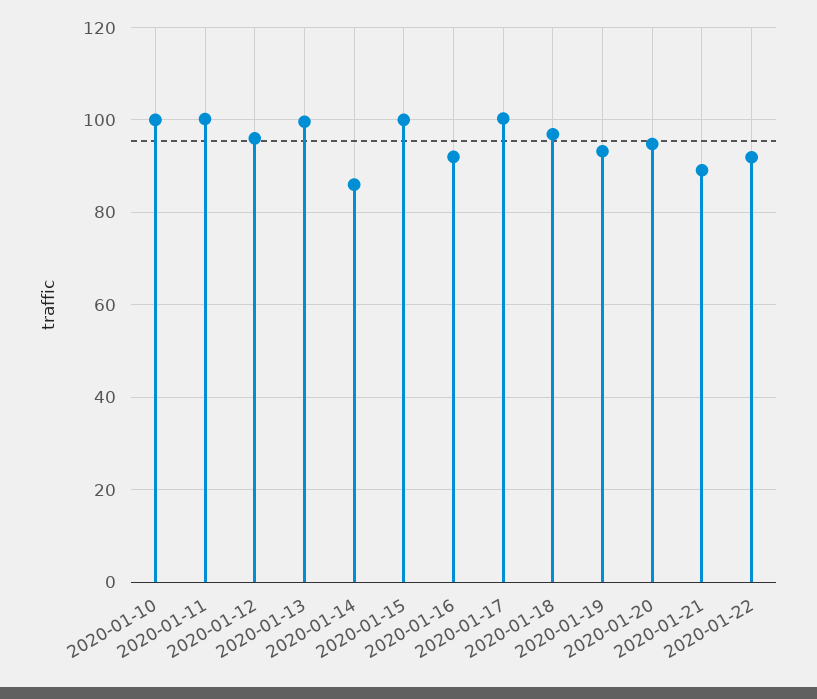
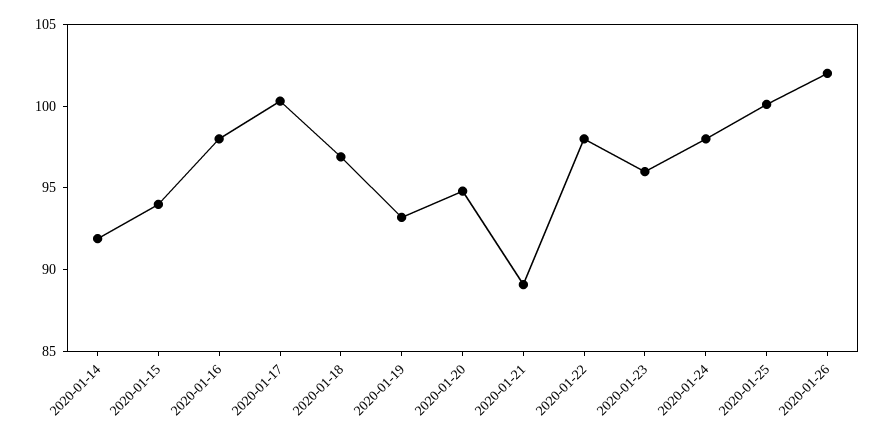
2020-01-10: 100 -> none
2020-01-11: 100 -> none
2020-01-12: 96 -> none
2020-01-13: 100 -> none
2020-01-14: 86 -> 92
2020-01-15: 100 -> 94
2020-01-16: 92 -> 98
2020-01-22: 92 -> 98
2020-01-23: none -> 96
2020-01-24: none -> 98
2020-01-25: none -> 100
2020-01-26: none -> 102

